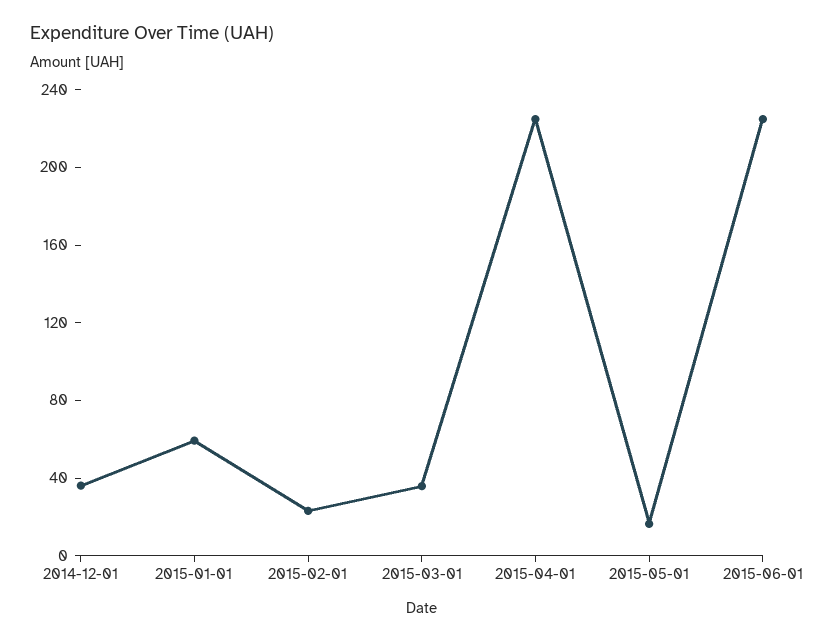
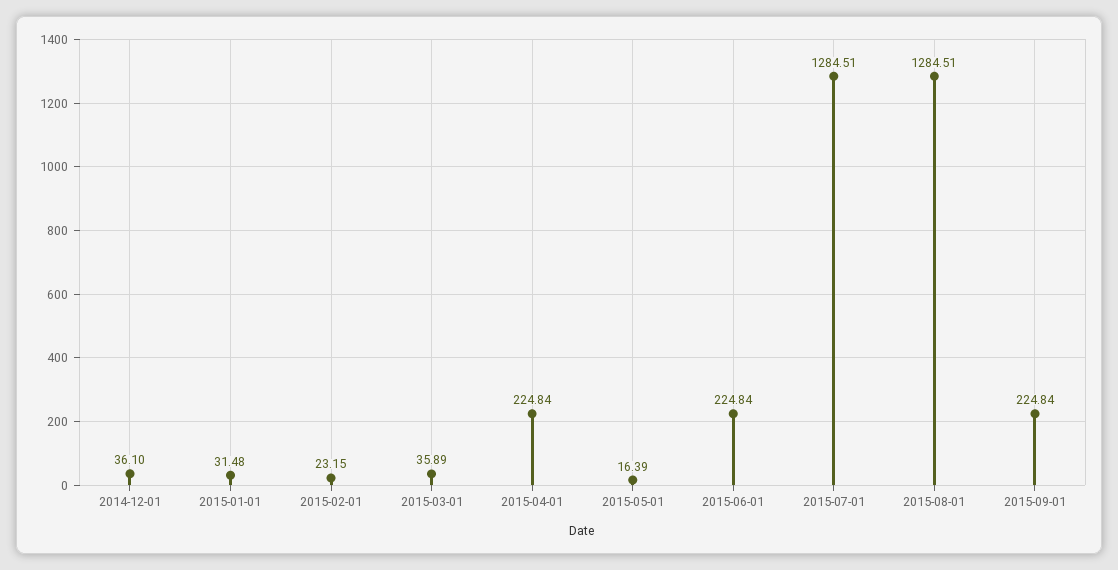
2015-01-01: 60 -> 31.48
2015-07-01: none -> 1284.51
2015-08-01: none -> 1284.51
2015-09-01: none -> 224.84

